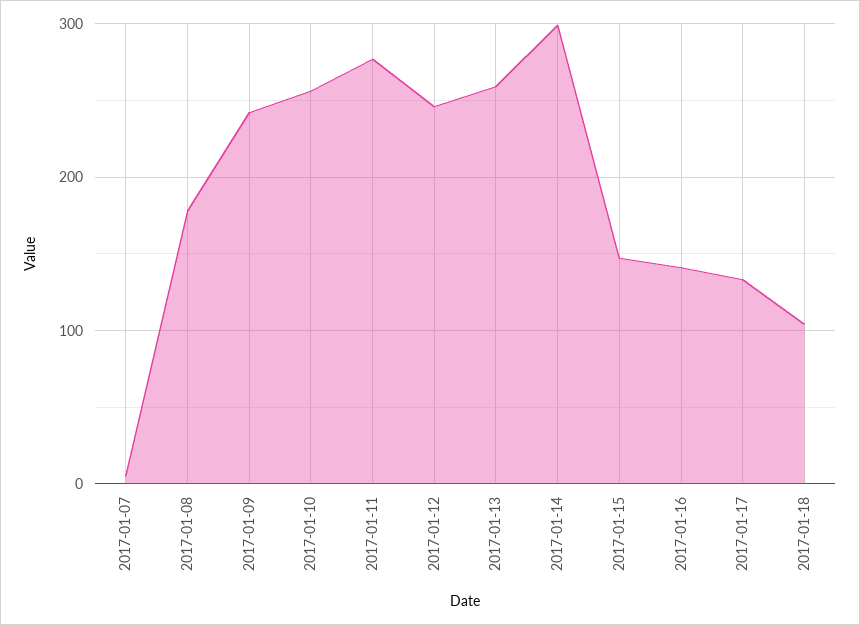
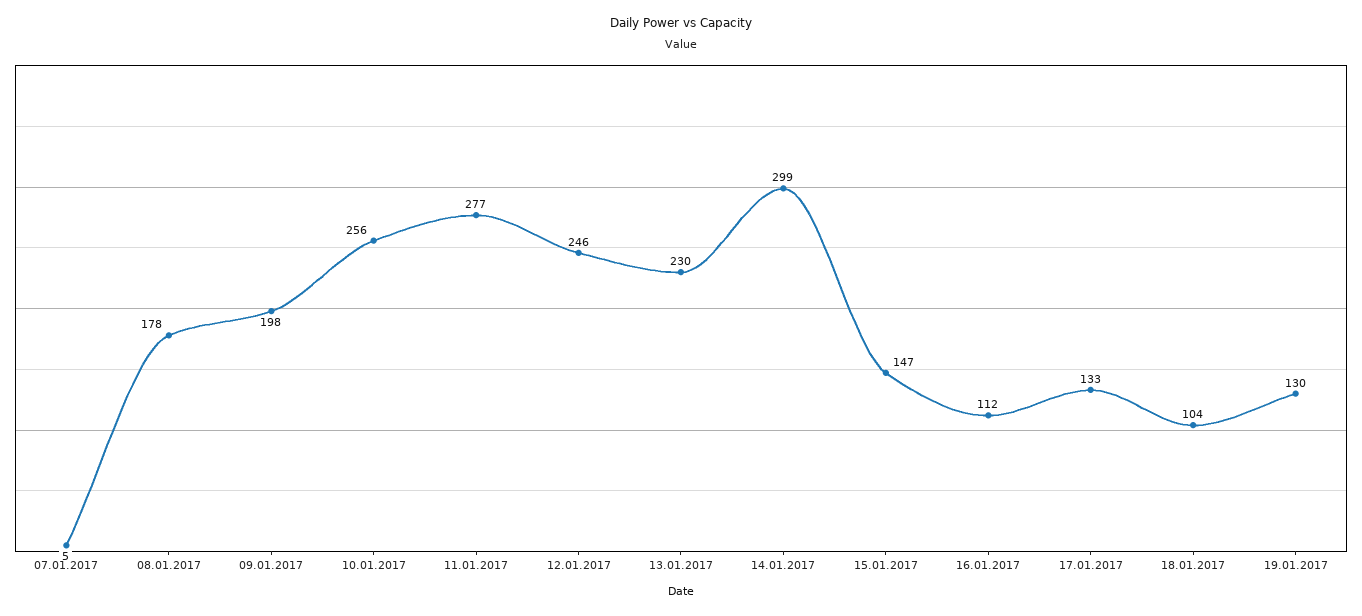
2017-01-09: 240 -> 198
2017-01-13: 260 -> 230
2017-01-16: 140 -> 112
19.01.2017: none -> 130

